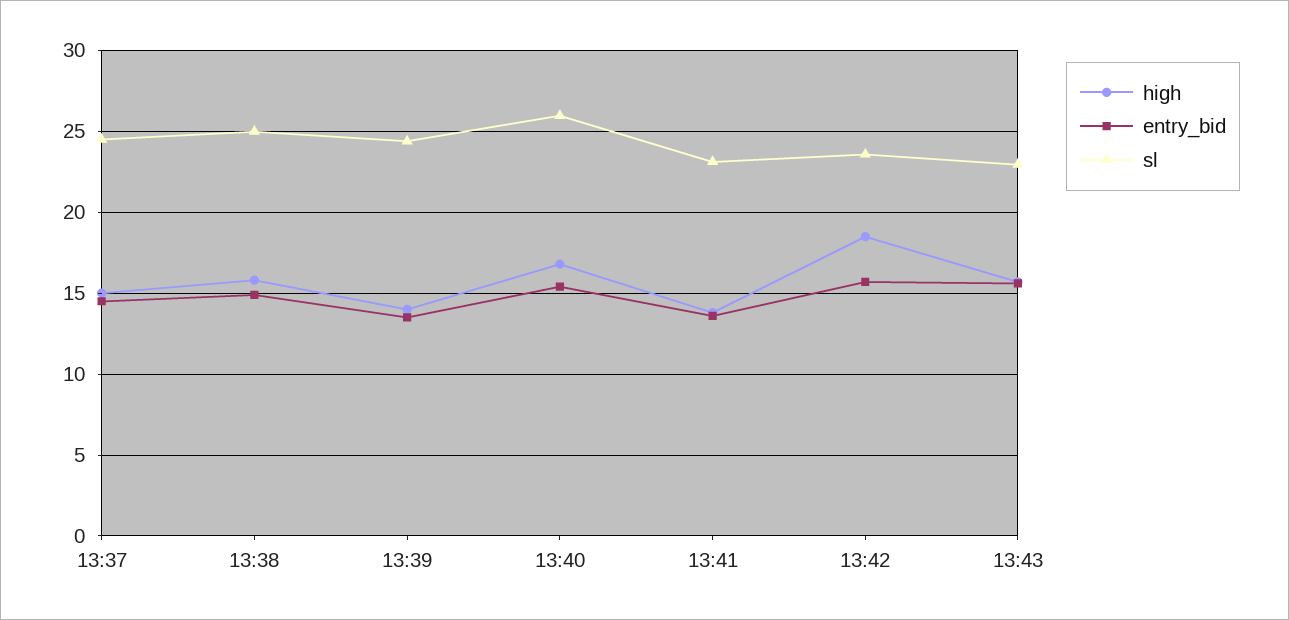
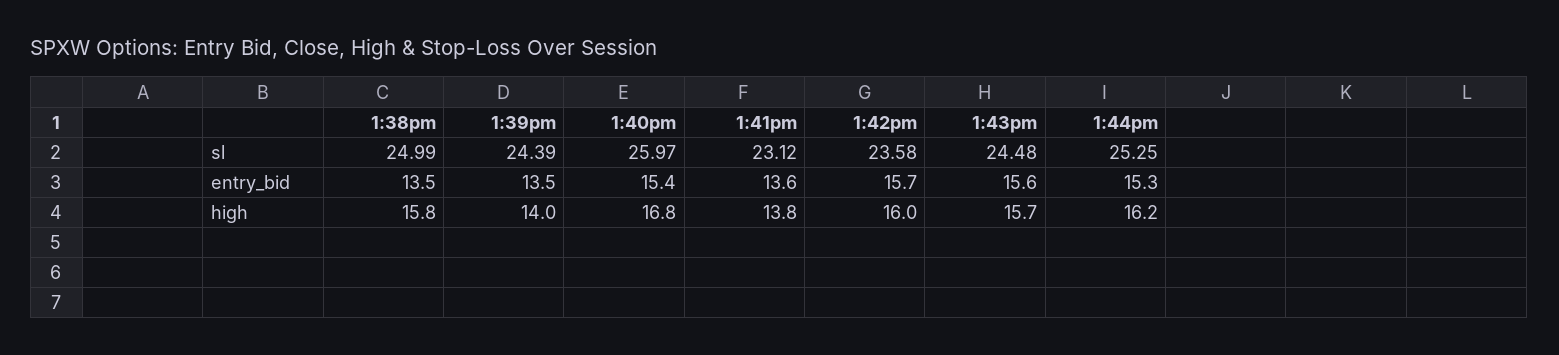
high, 13:37: 15 -> none
entry_bid, 13:37: 14.5 -> none
sl, 13:37: 24.5 -> none
entry_bid, 13:38: 15 -> 13.5
high, 13:42: 18.5 -> 16
sl, 13:43: 23 -> 24.48
sl, 1:44pm: none -> 25.25
entry_bid, 1:44pm: none -> 15.3
high, 1:44pm: none -> 16.2

